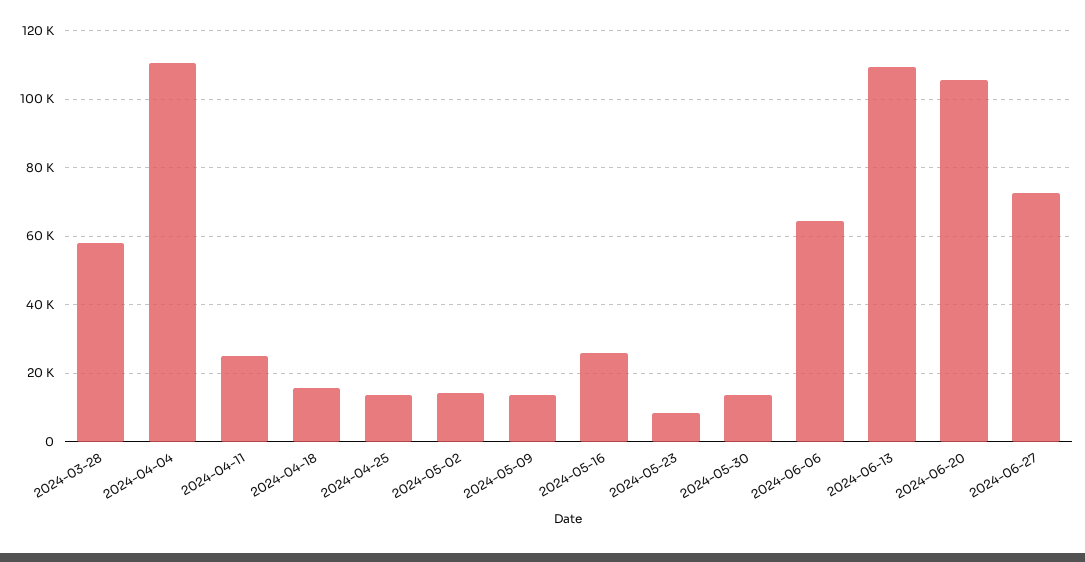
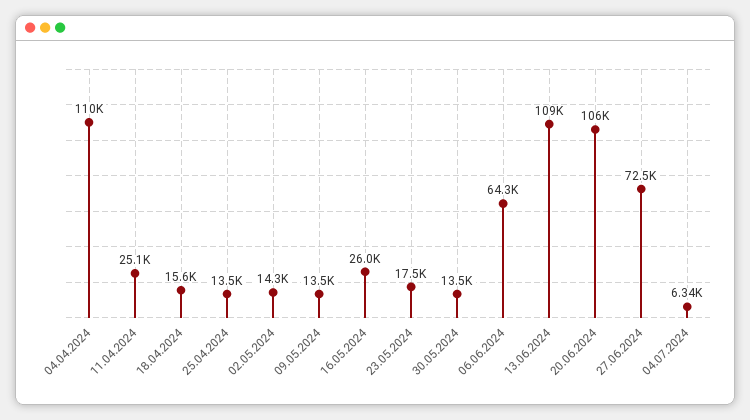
2024-03-28: 58000 -> none
2024-05-23: 8000 -> 17500
04.07.2024: none -> 6340

